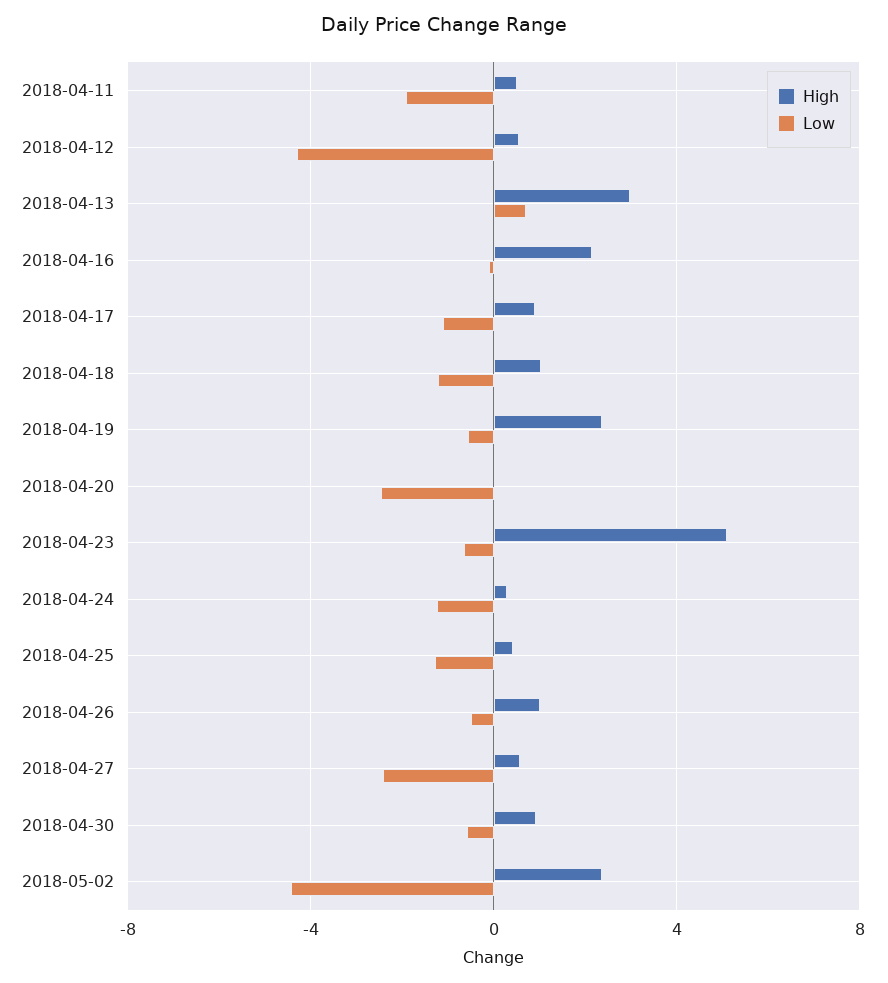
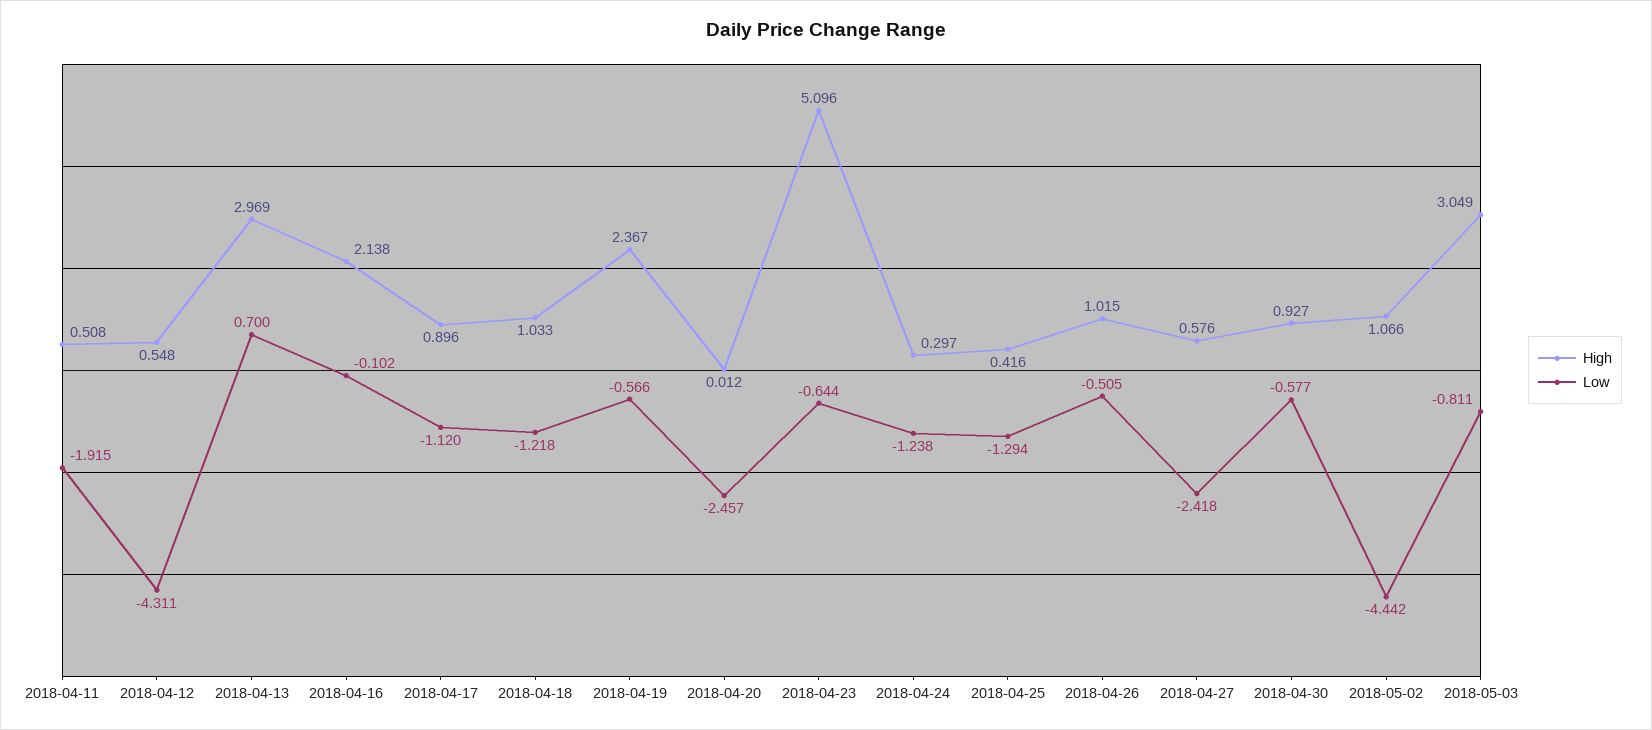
High, 2018-05-02: 2.5 -> 1.066
High, 2018-05-03: none -> 3.049
Low, 2018-05-03: none -> -0.811

